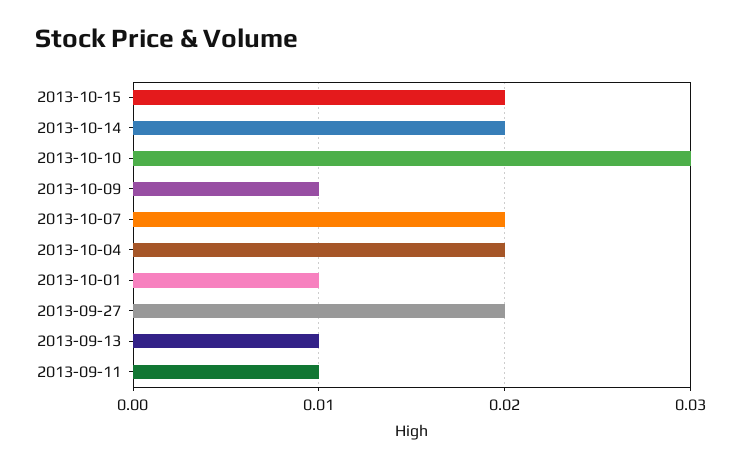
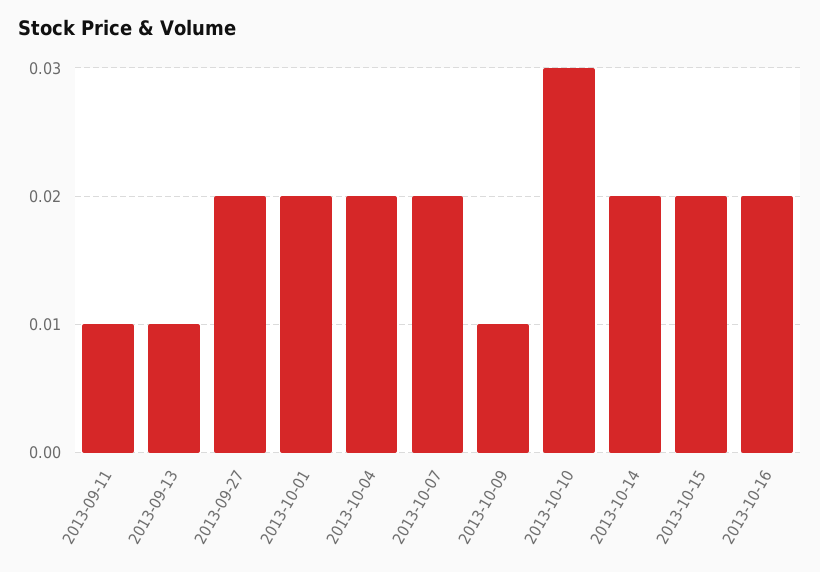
2013-10-01: 0.01 -> 0.02
2013-10-16: none -> 0.02

